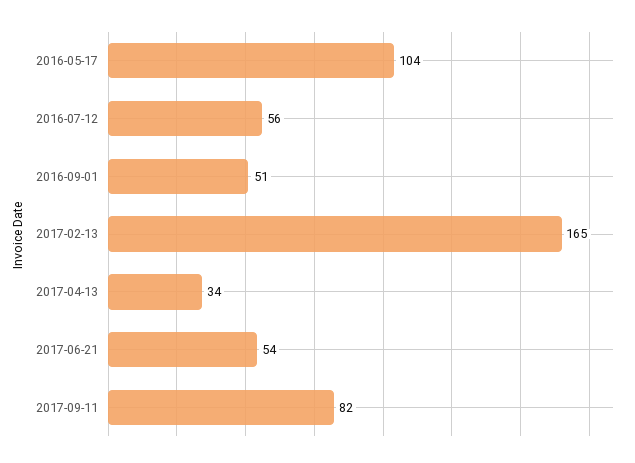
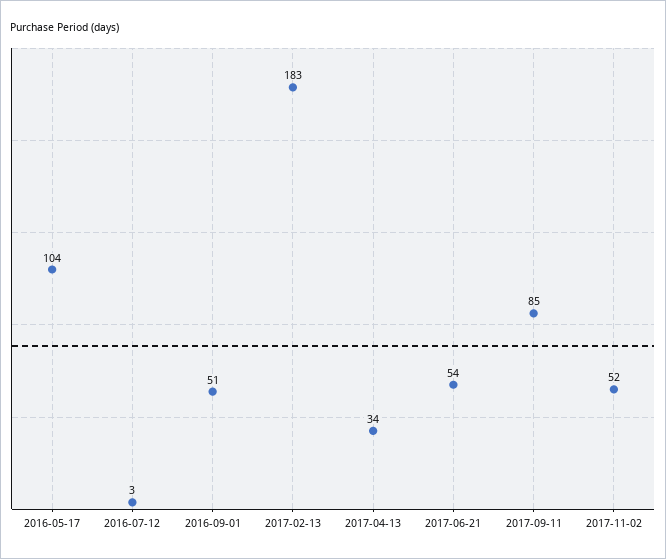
2016-07-12: 56 -> 3
2017-02-13: 165 -> 183
2017-09-11: 82 -> 85
2017-11-02: none -> 52

